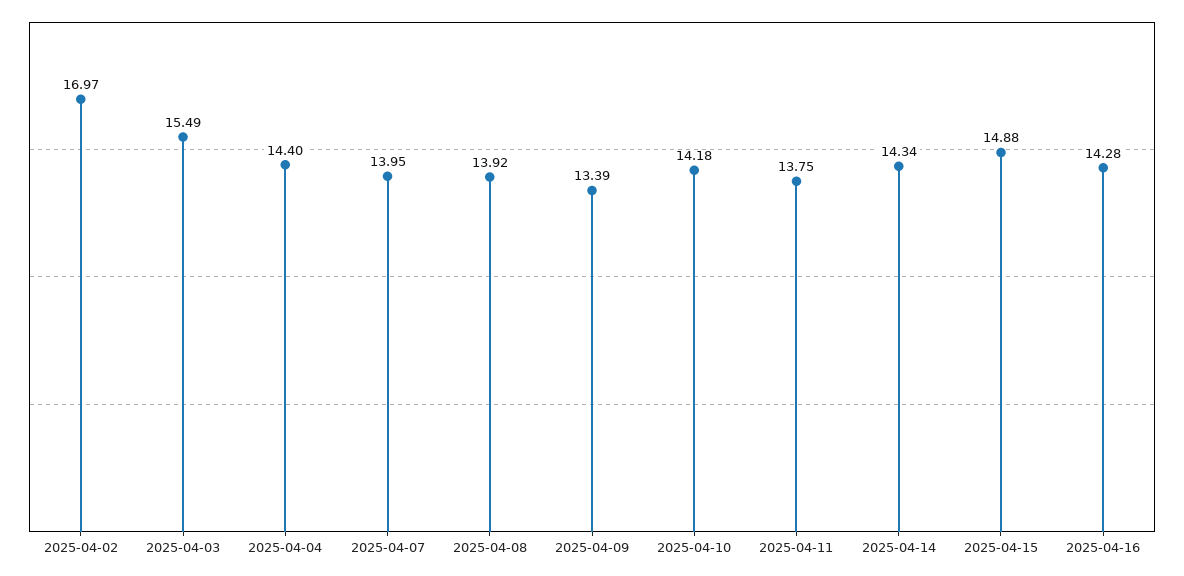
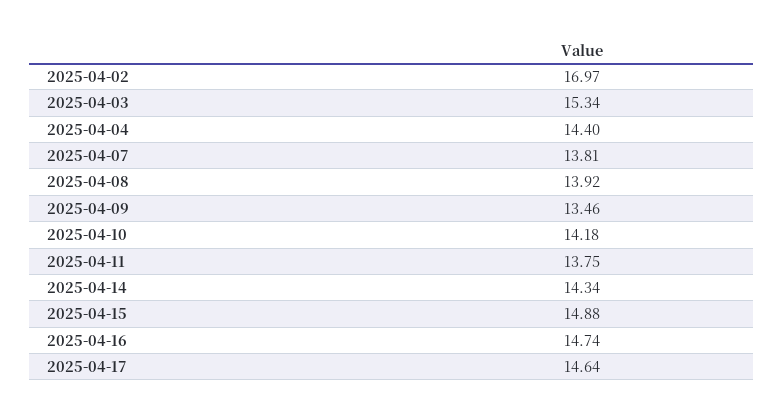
2025-04-03: 15.49 -> 15.34
2025-04-07: 13.95 -> 13.81
2025-04-09: 13.39 -> 13.46
2025-04-16: 14.28 -> 14.74
2025-04-17: none -> 14.64

